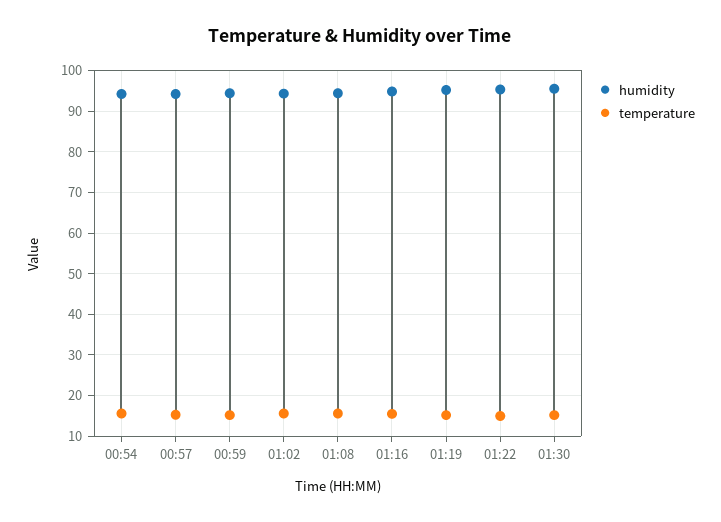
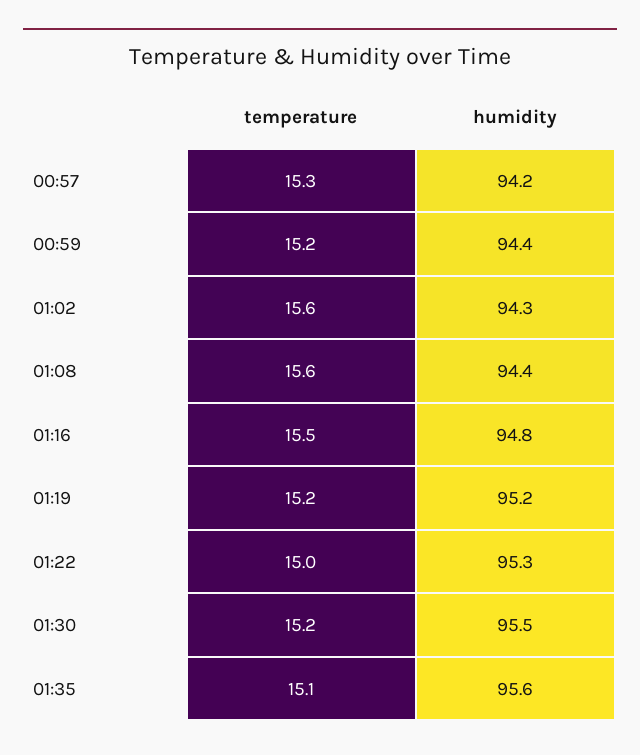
humidity, 00:54: 94 -> none
temperature, 00:54: 16 -> none
temperature, 01:35: none -> 15.1
humidity, 01:35: none -> 95.6

